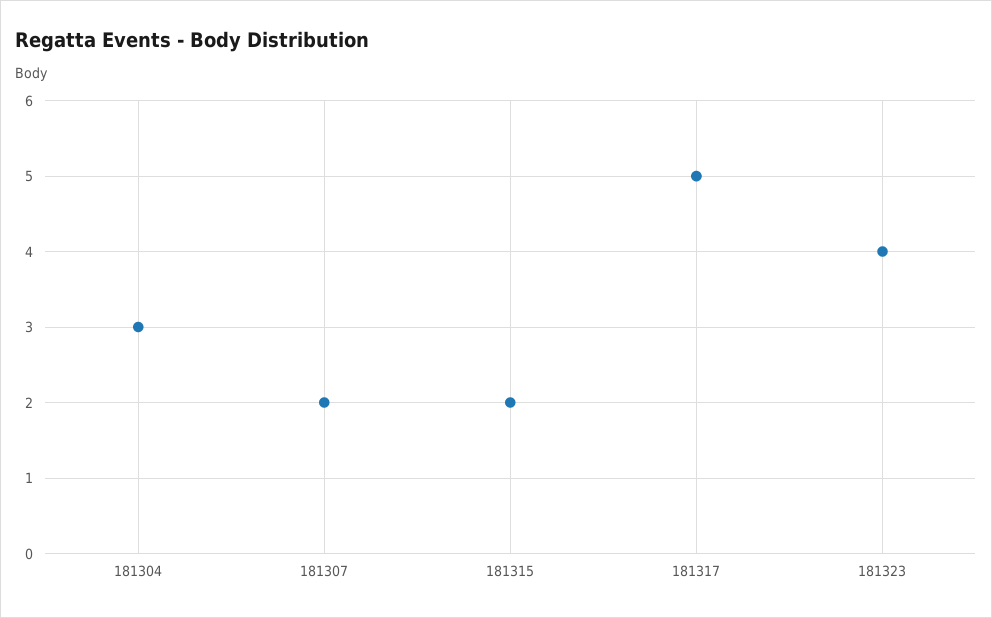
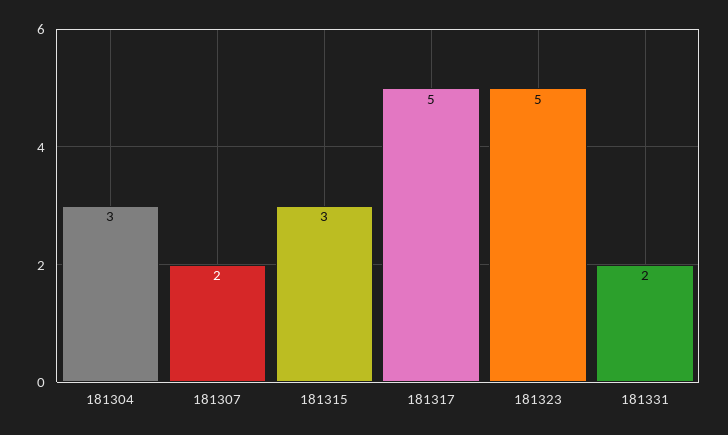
181315: 2 -> 3
181323: 4 -> 5
181331: none -> 2

